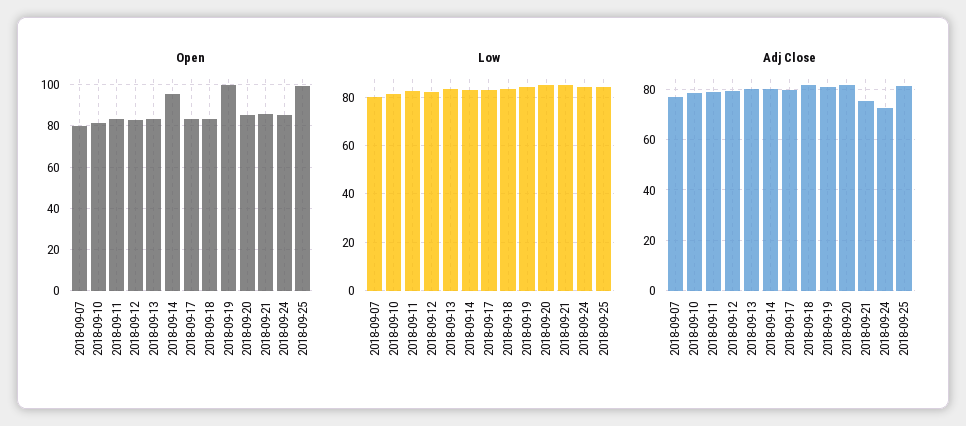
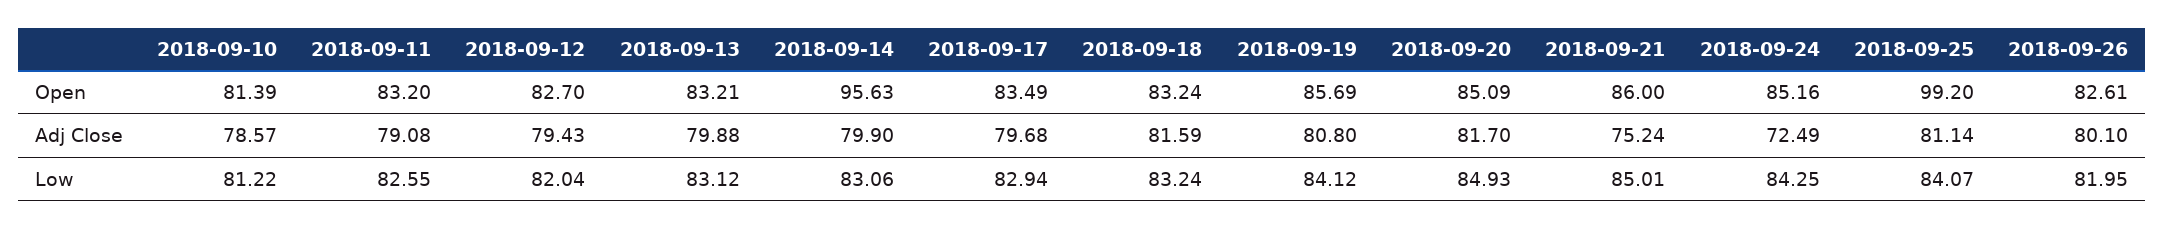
Open, 2018-09-07: 80 -> none
Open, 2018-09-19: 100 -> 85.69
Low, 2018-09-07: 80 -> none
Adj Close, 2018-09-07: 77.5 -> none
Open, 2018-09-26: none -> 82.61
Adj Close, 2018-09-26: none -> 80.1
Low, 2018-09-26: none -> 81.95

